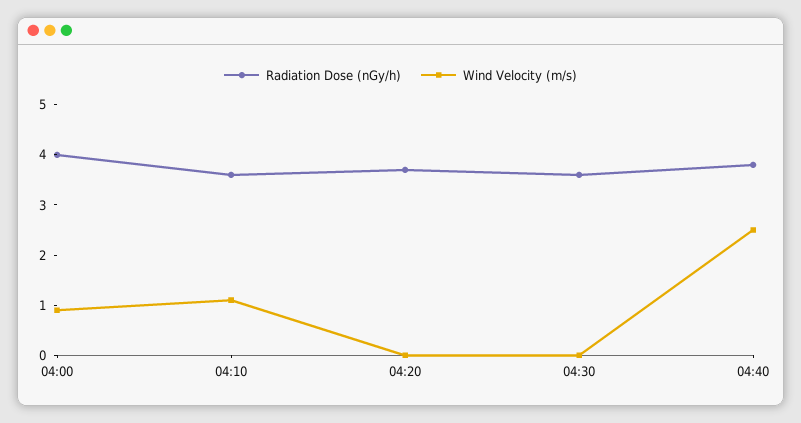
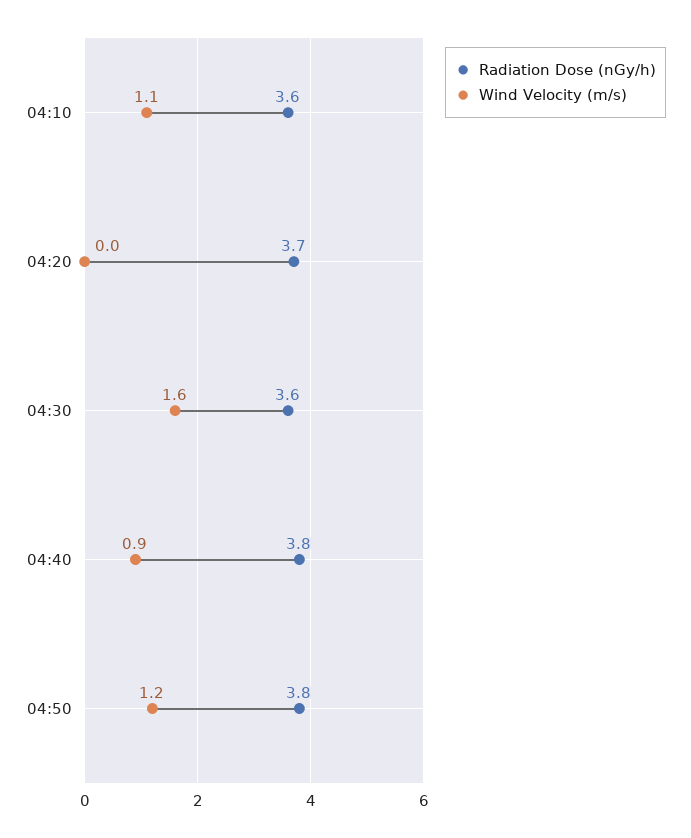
Radiation Dose (nGy/h), 04:00: 4 -> none
Wind Velocity (m/s), 04:00: 1 -> none
Wind Velocity (m/s), 04:30: 0 -> 1.6
Wind Velocity (m/s), 04:40: 2.5 -> 0.9
Radiation Dose (nGy/h), 04:50: none -> 3.8
Wind Velocity (m/s), 04:50: none -> 1.2

